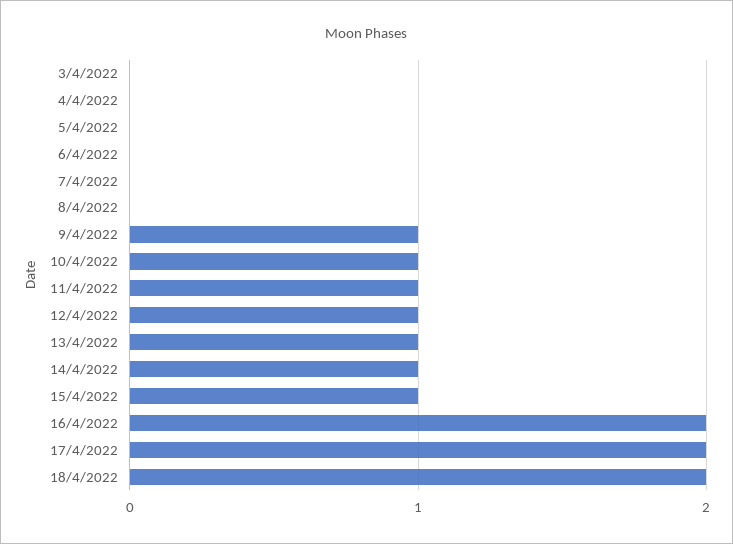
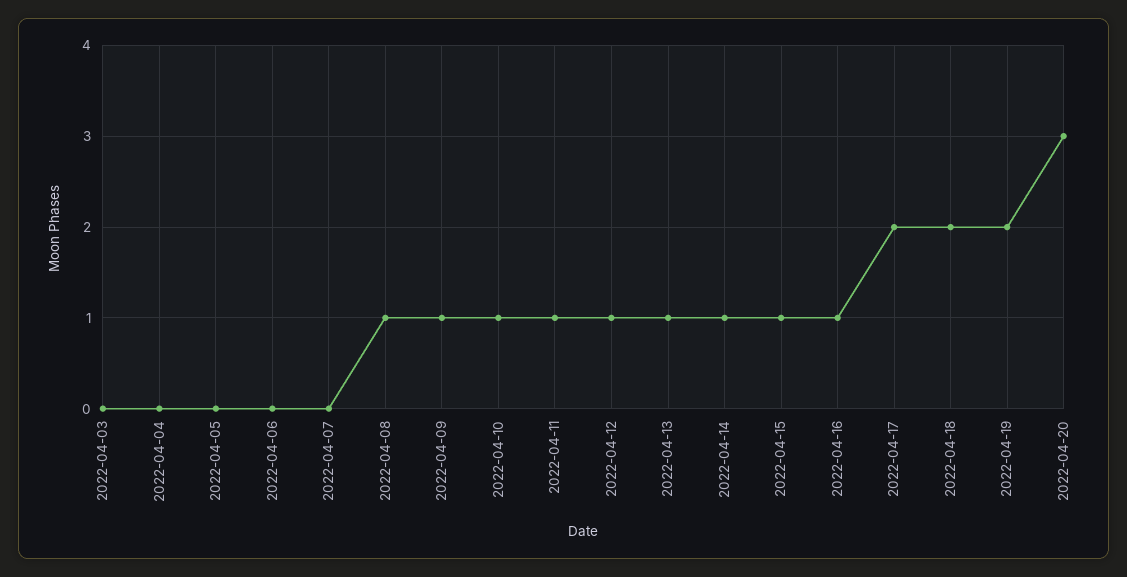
8/4/2022: 0 -> 1
16/4/2022: 2 -> 1
2022-04-19: none -> 2
2022-04-20: none -> 3

